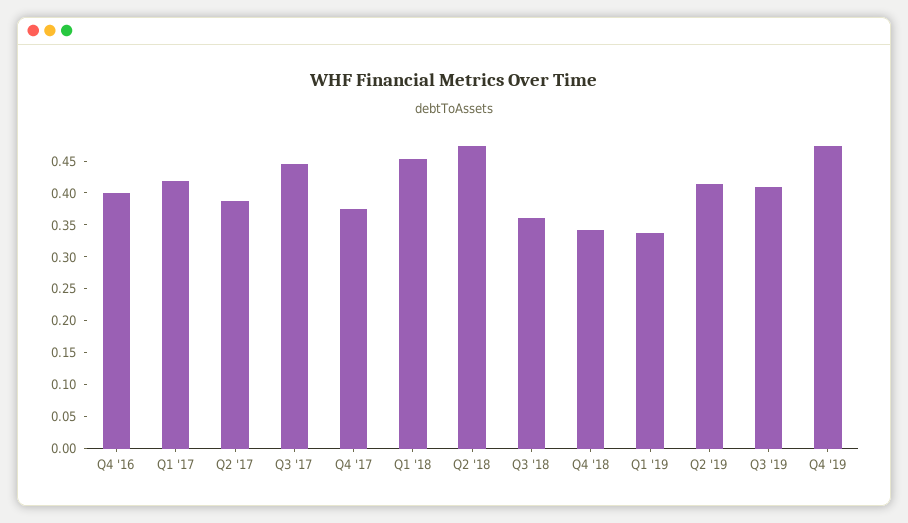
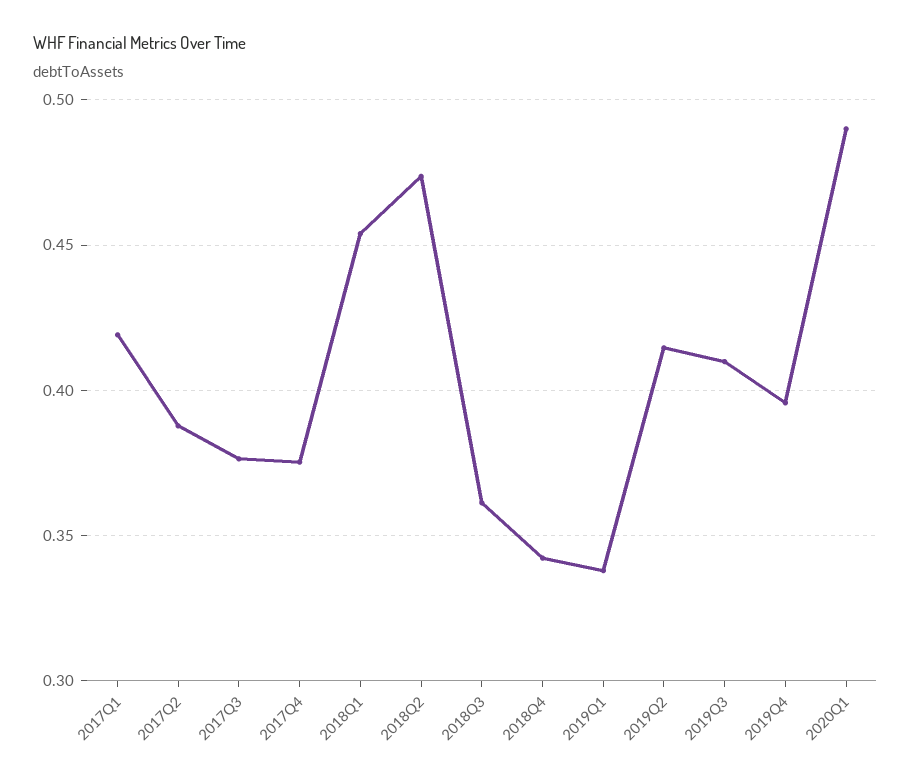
Q4 '16: 0.4 -> none
Q3 '17: 0.45 -> 0.375
Q4 '19: 0.475 -> 0.395
2020Q1: none -> 0.49

